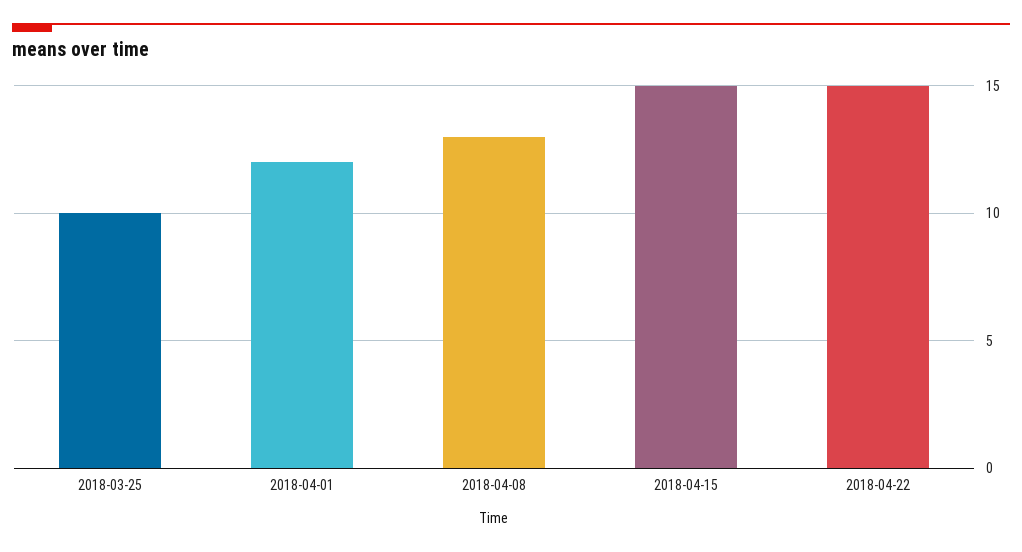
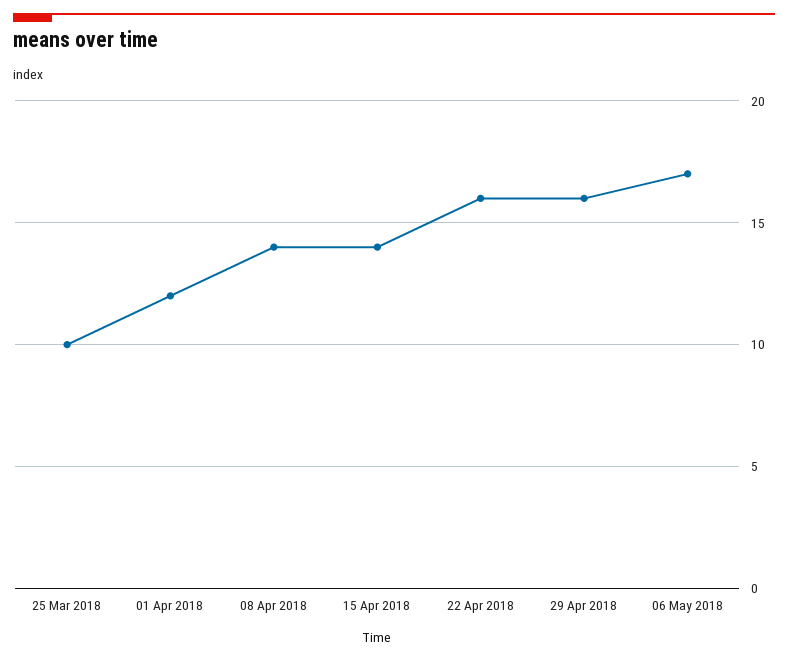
2018-04-08: 13 -> 14
2018-04-15: 15 -> 14
2018-04-22: 15 -> 16
29 Apr 2018: none -> 16
06 May 2018: none -> 17

